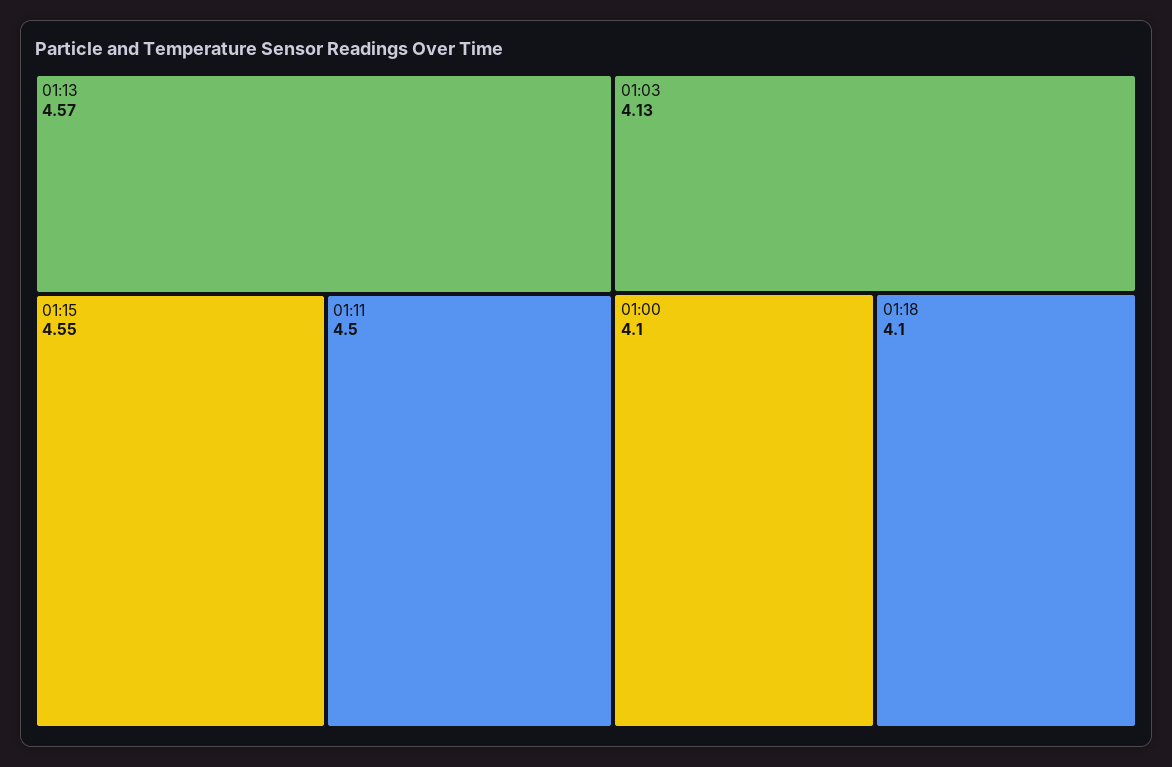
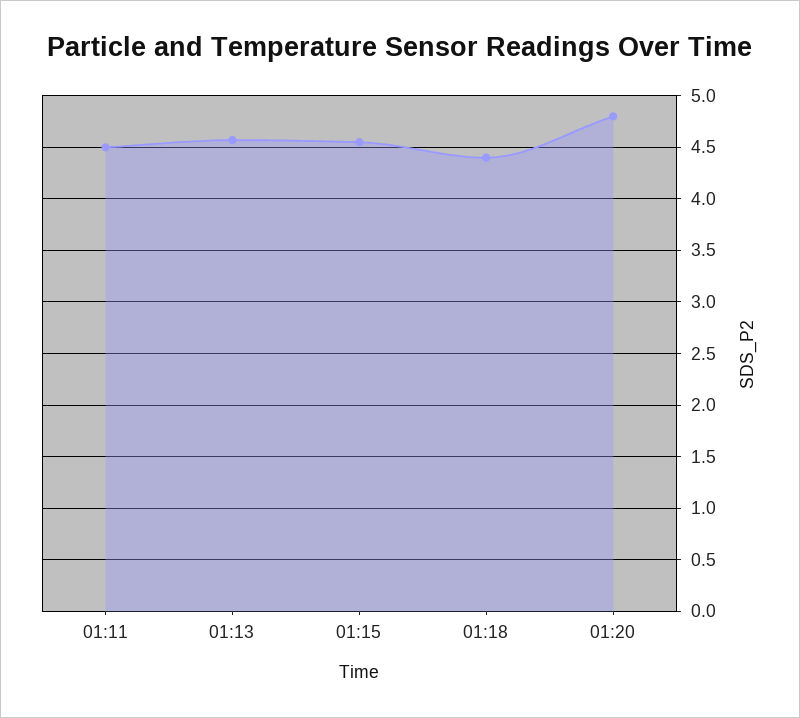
01:03: 4.13 -> none
01:00: 4.1 -> none
01:18: 4.1 -> 4.4
01:20: none -> 4.8

